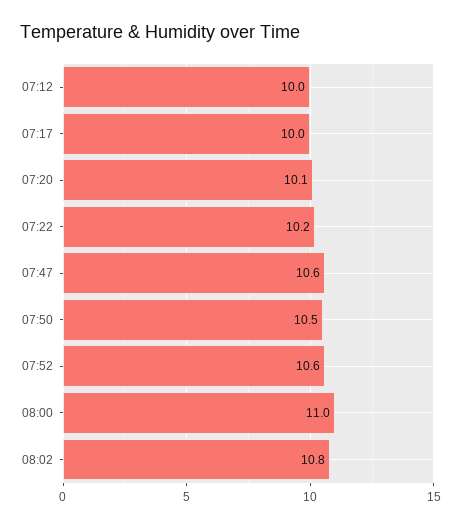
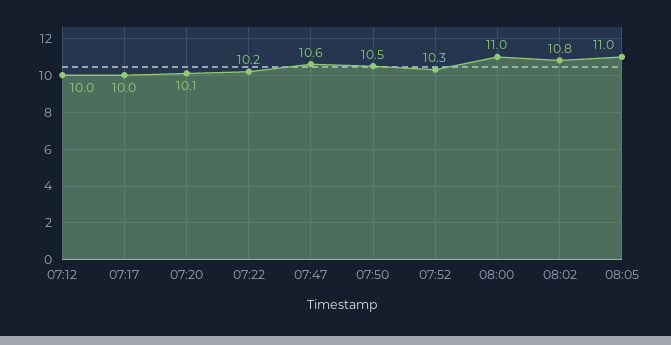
07:52: 10.6 -> 10.3
08:05: none -> 11

